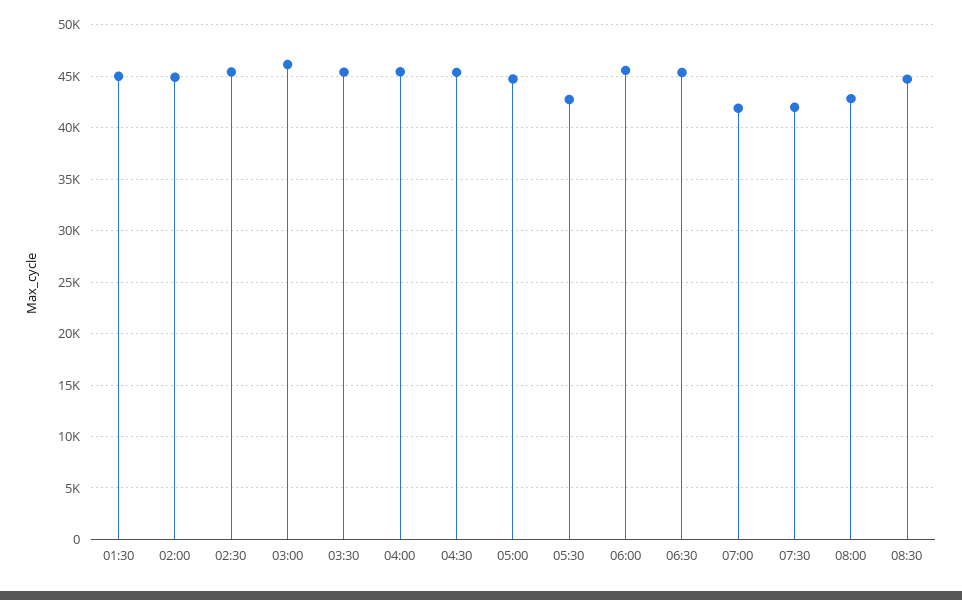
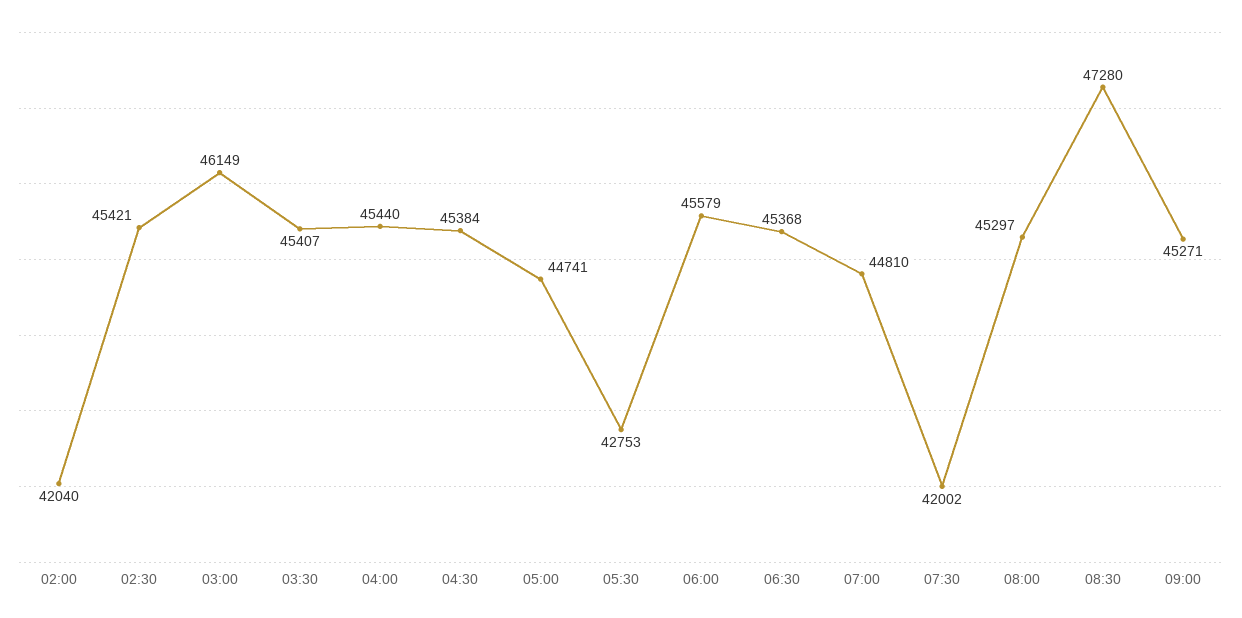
01:30: 45000 -> none
02:00: 45000 -> 42040
07:00: 42000 -> 44810
08:00: 43000 -> 45297
08:30: 45000 -> 47280
09:00: none -> 45271

